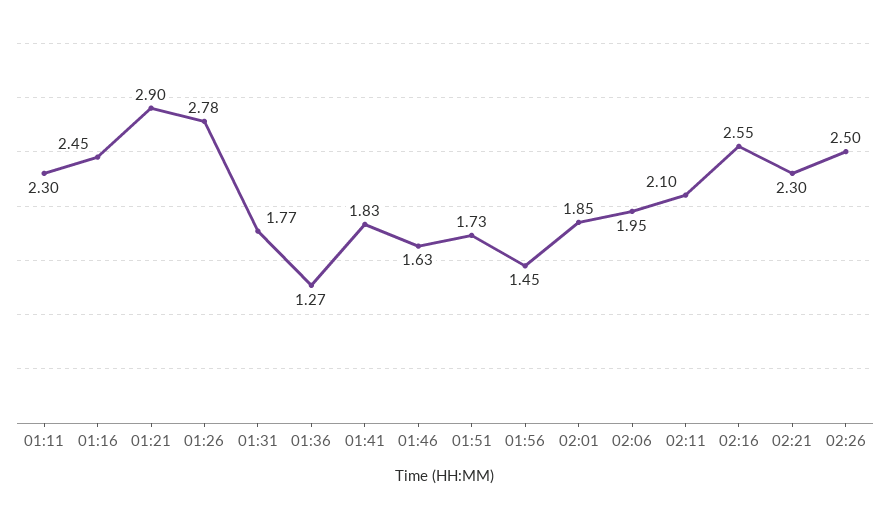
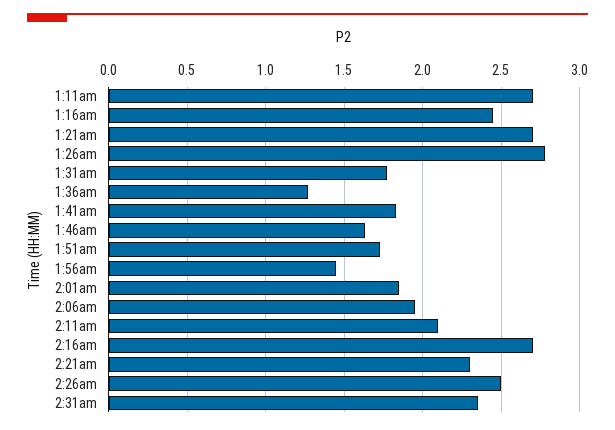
01:11: 2.3 -> 2.7
01:21: 2.9 -> 2.7
02:16: 2.55 -> 2.7
2:31am: none -> 2.35

